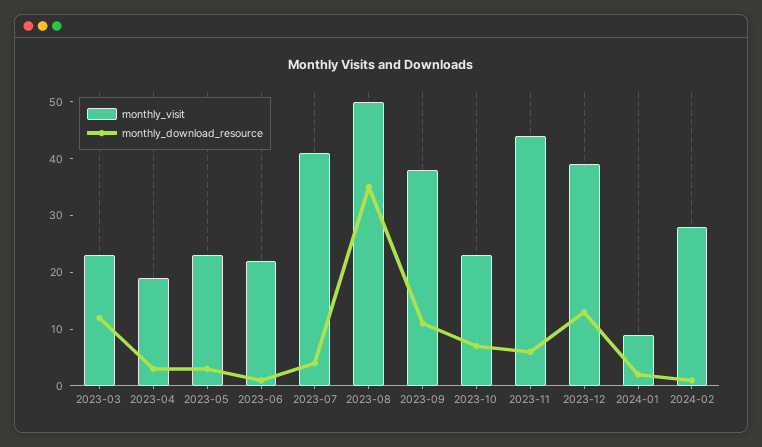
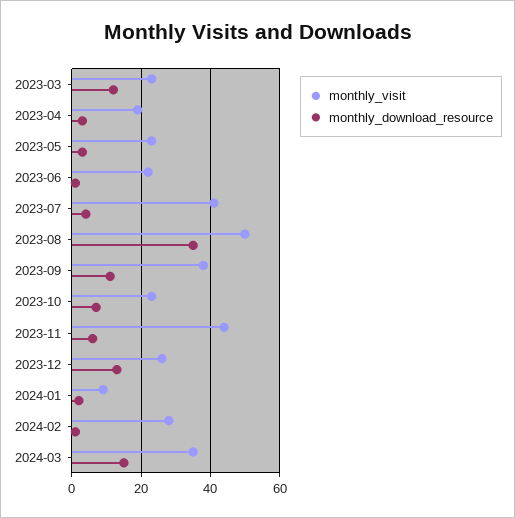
monthly_visit, 2023-12: 40 -> 25
monthly_visit, 2024-03: none -> 35
monthly_download_resource, 2024-03: none -> 15

